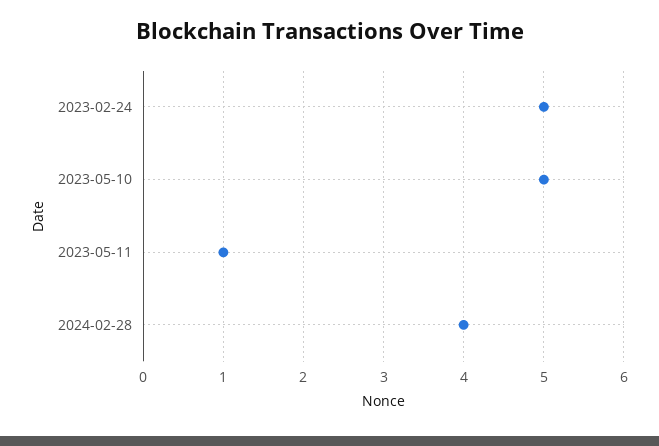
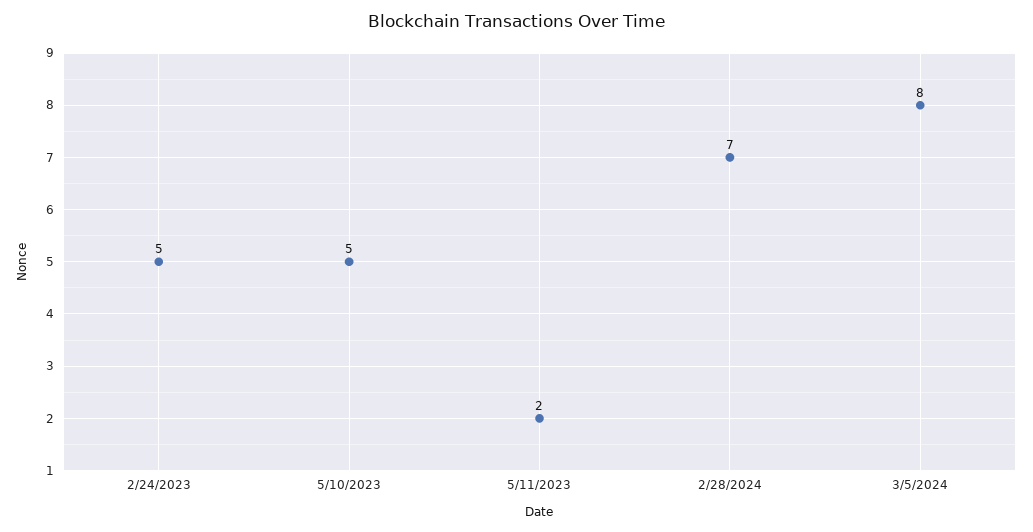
2023-05-11: 1 -> 2
2024-02-28: 4 -> 7
3/5/2024: none -> 8

